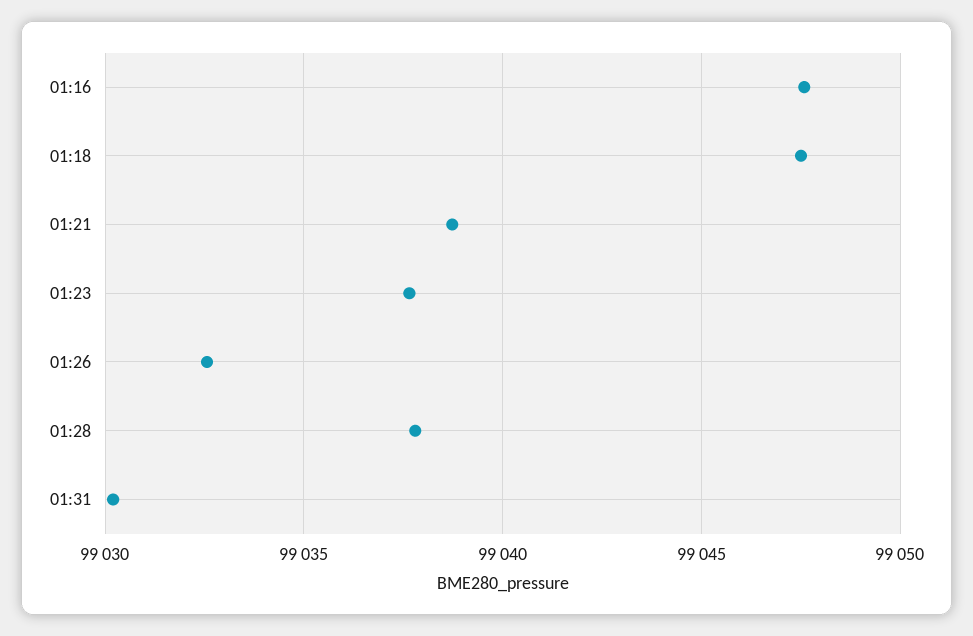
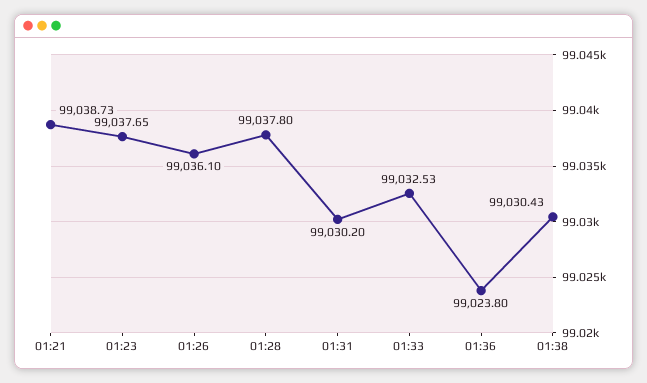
01:16: 99047.5 -> none
01:18: 99047.5 -> none
01:26: 99032.5 -> 99036.1
01:33: none -> 99032.53
01:36: none -> 99023.8
01:38: none -> 99030.43

